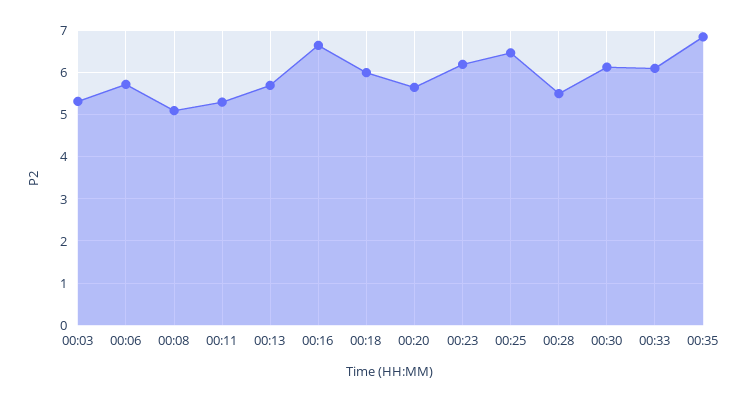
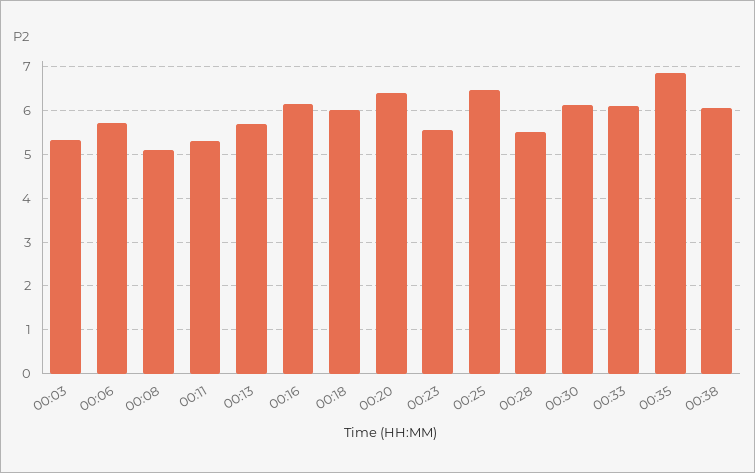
00:16: 6.6 -> 6.2
00:20: 5.6 -> 6.4
00:23: 6.2 -> 5.6
00:38: none -> 6

